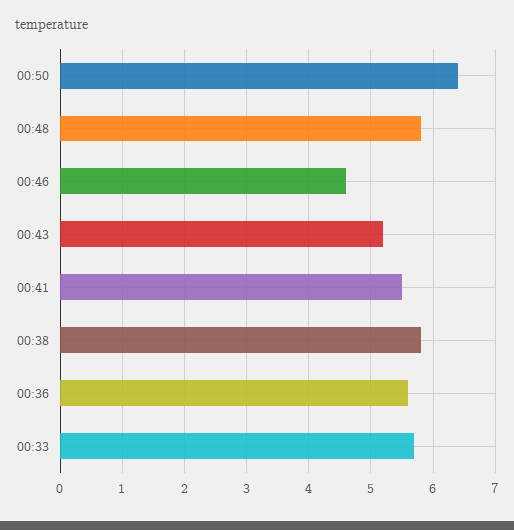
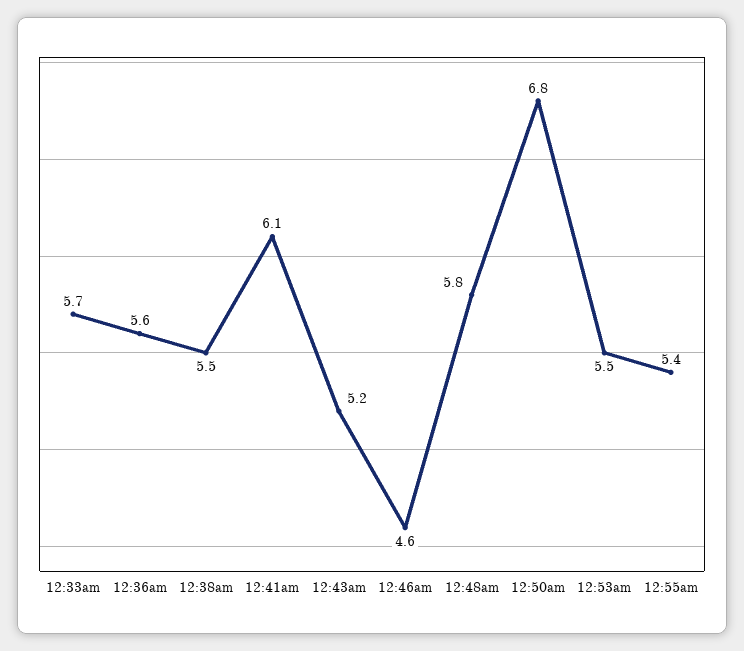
00:50: 6.4 -> 6.8
00:41: 5.5 -> 6.1
00:38: 5.8 -> 5.5
12:53am: none -> 5.5
12:55am: none -> 5.4

